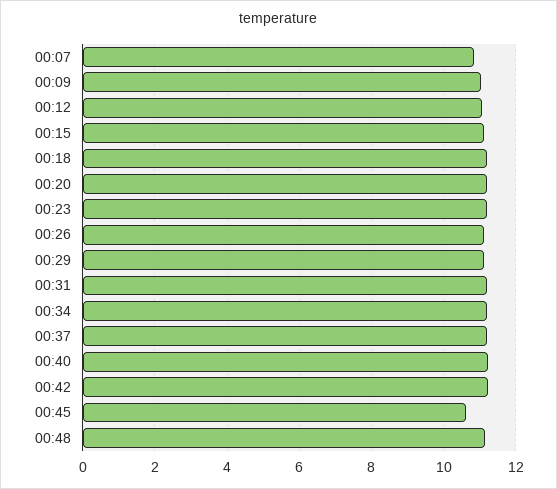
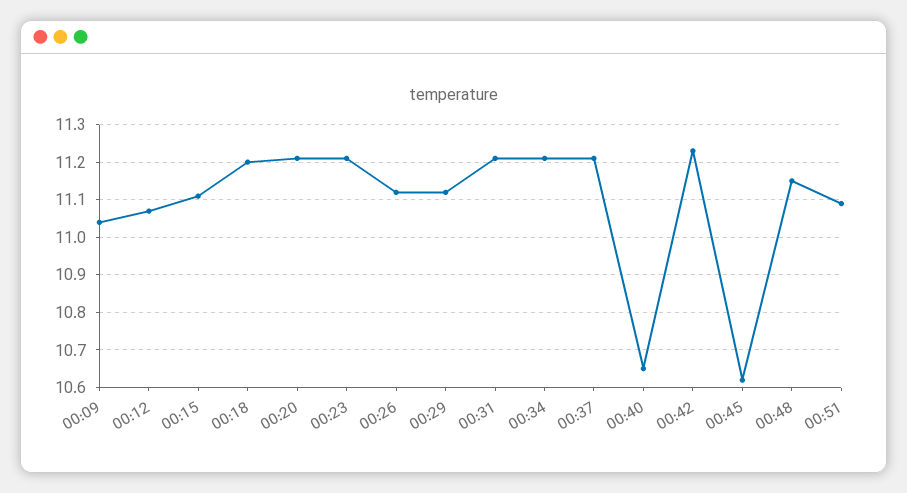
00:07: 10.8 -> none
00:40: 11.2 -> 10.65
00:51: none -> 11.1

